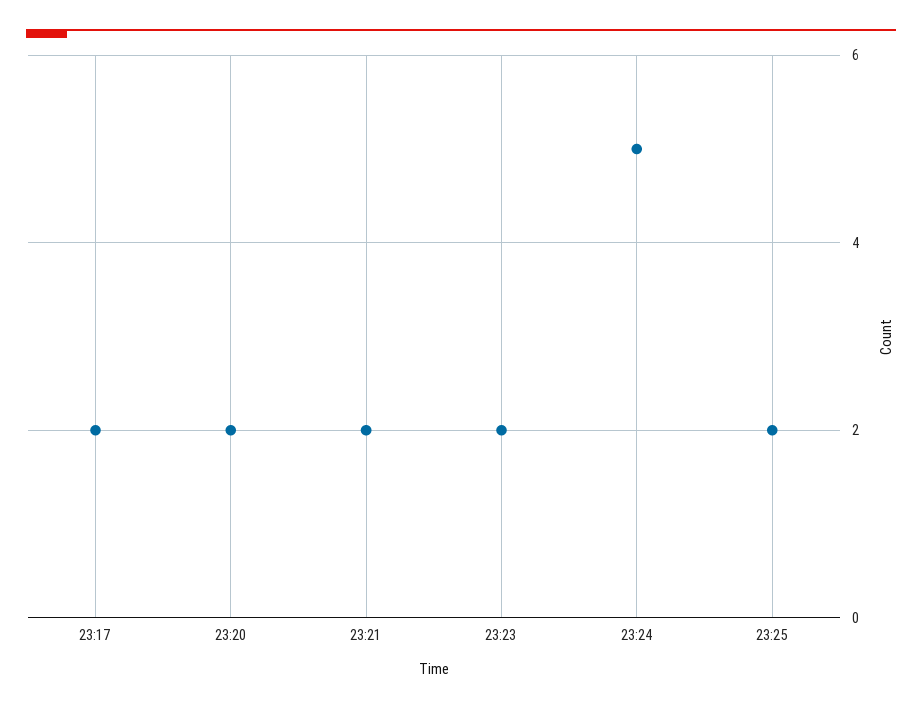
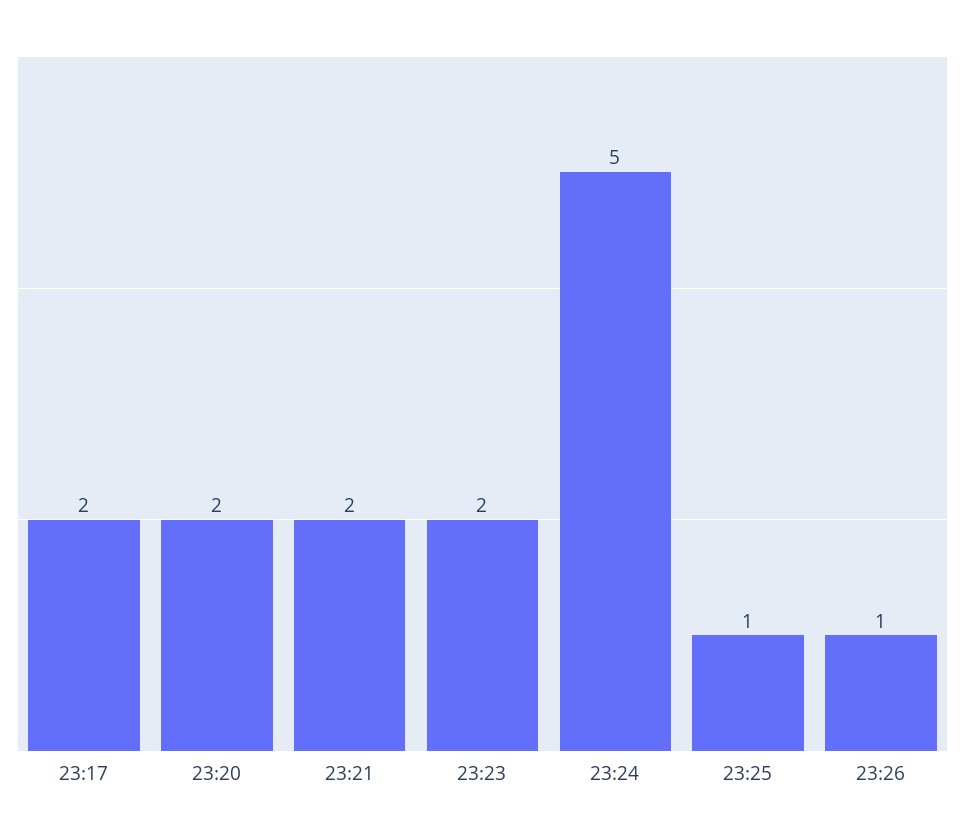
23:25: 2 -> 1
23:26: none -> 1

